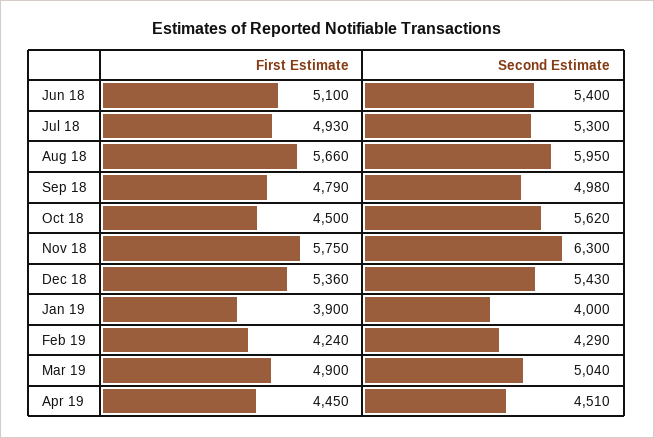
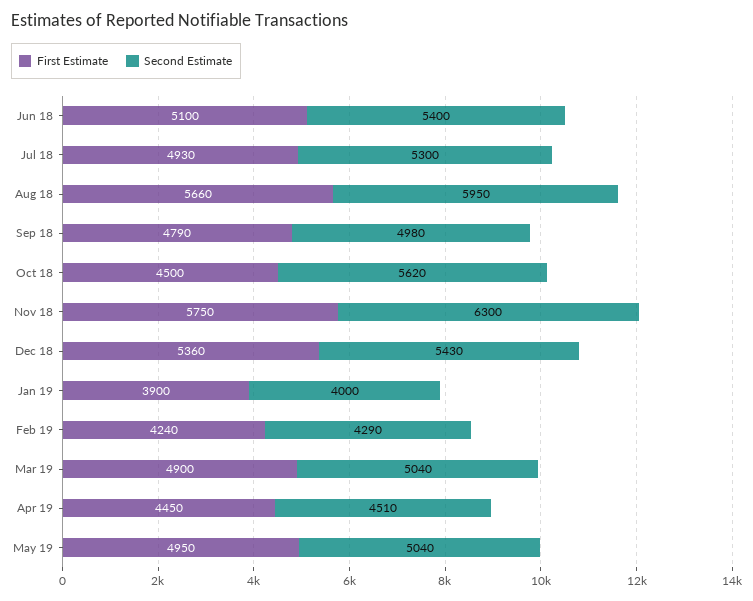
First Estimate, May 19: none -> 4950
Second Estimate, May 19: none -> 5040

